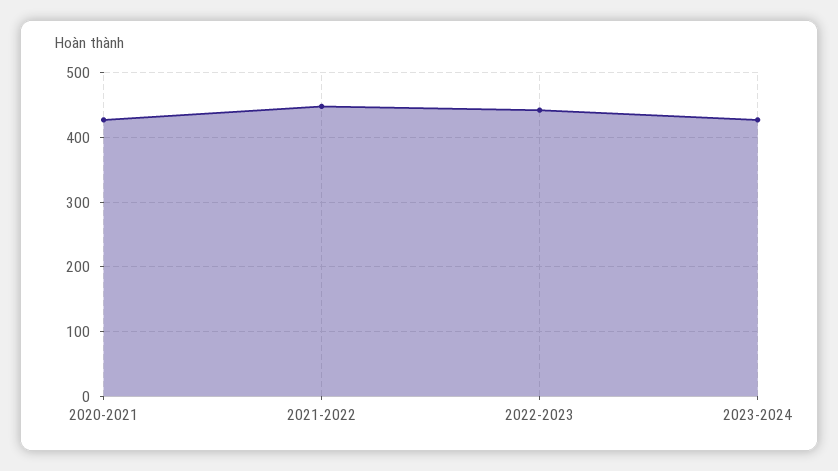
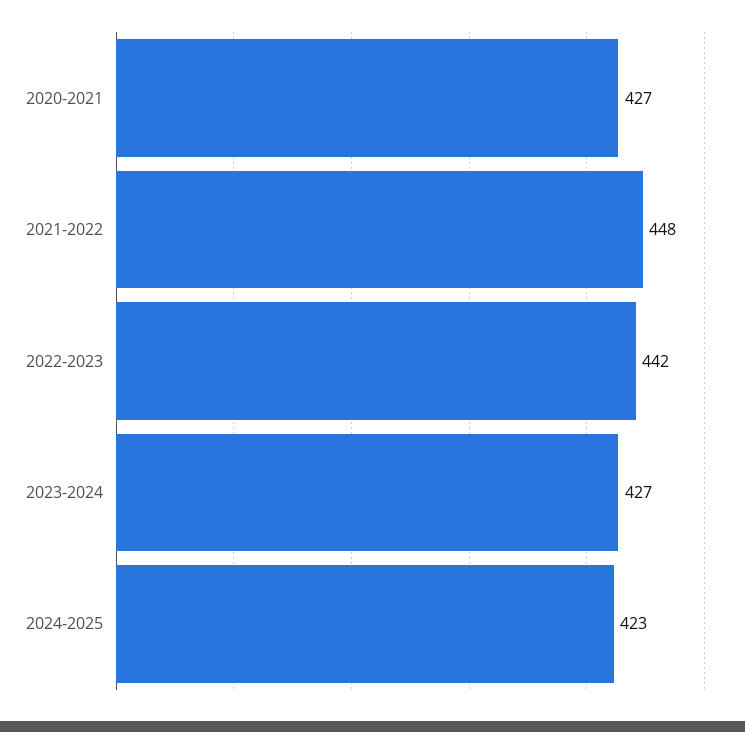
2024-2025: none -> 423

